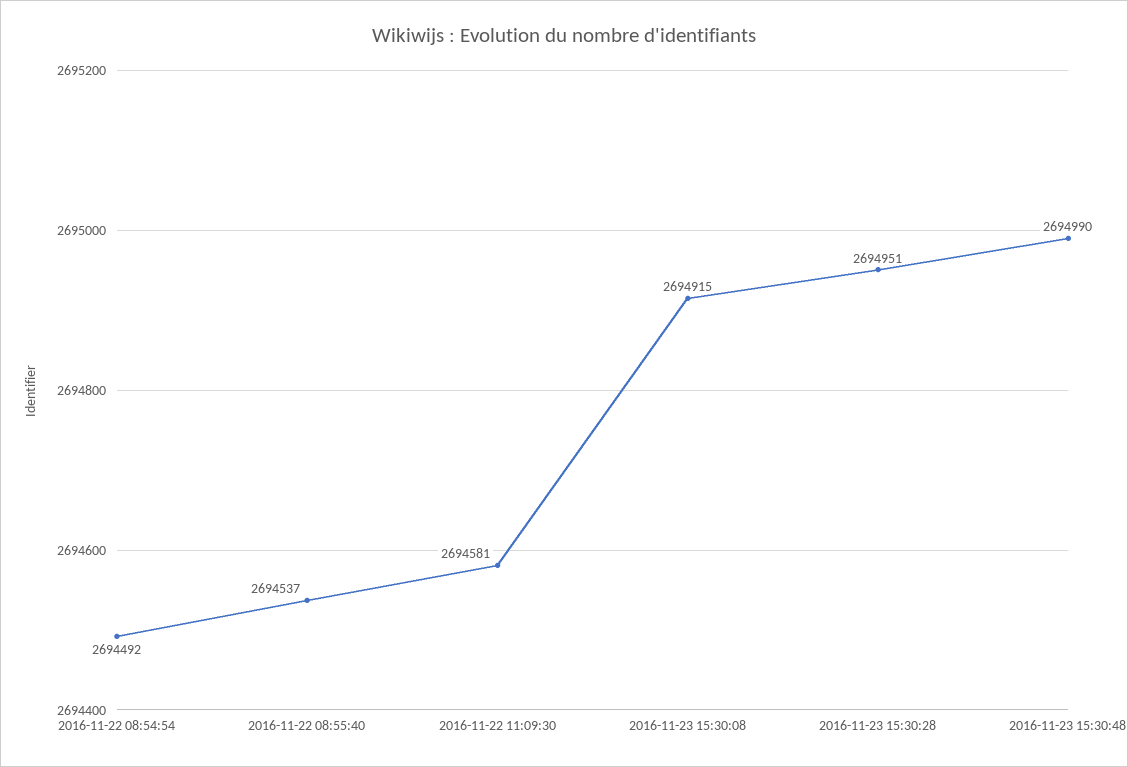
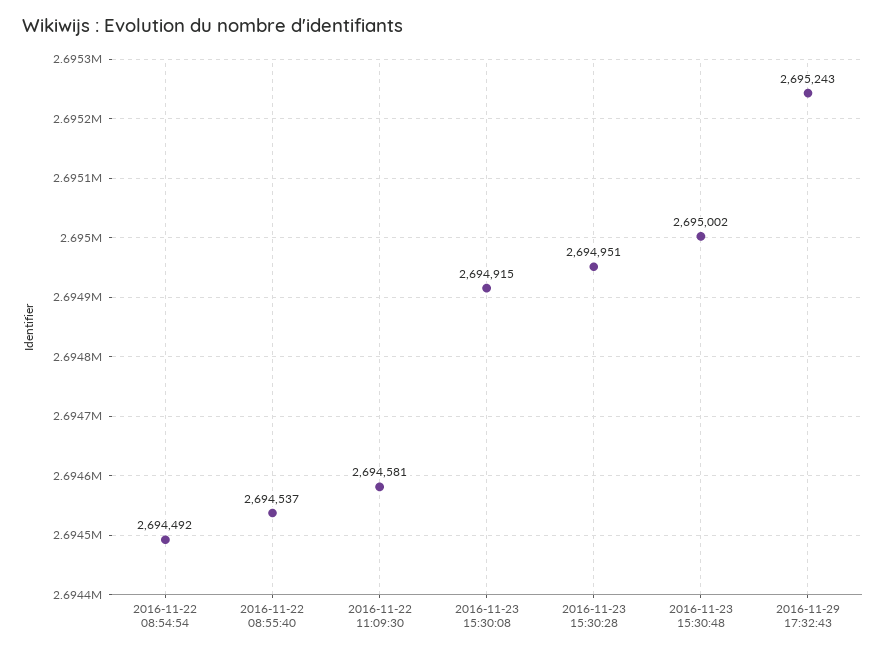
2016-11-23 15:30:48: 2694990 -> 2695002
2016-11-29 17:32:43: none -> 2695243

